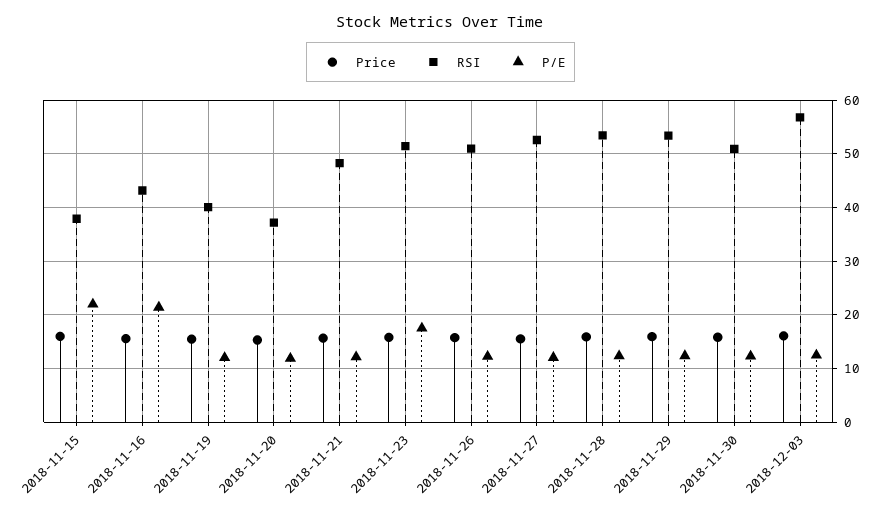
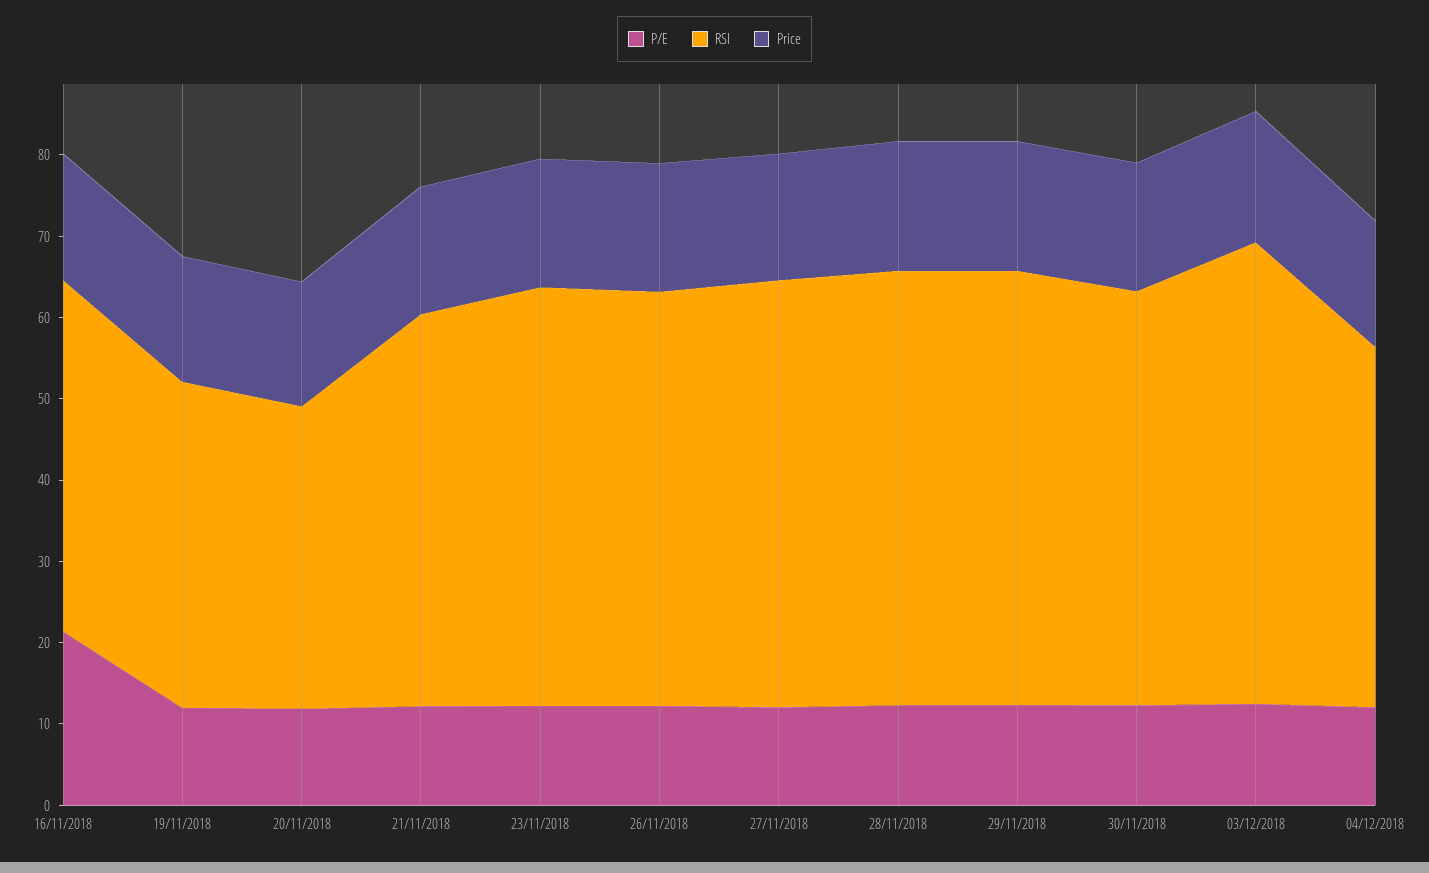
Price, 2018-11-15: 16 -> none
RSI, 2018-11-15: 38 -> none
P/E, 2018-11-15: 22 -> none
P/E, 2018-11-23: 18 -> 12
P/E, 04/12/2018: none -> 12
RSI, 04/12/2018: none -> 44
Price, 04/12/2018: none -> 16

